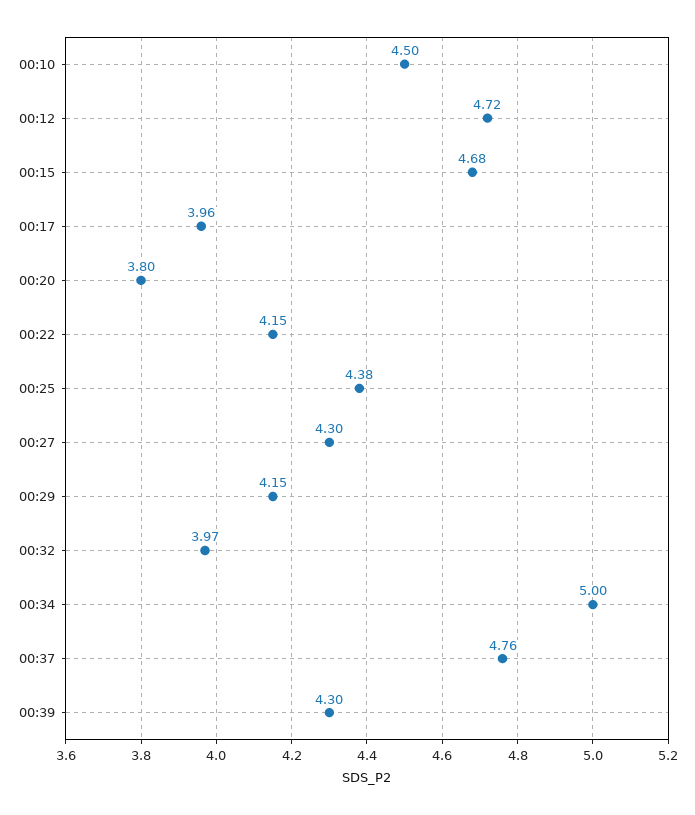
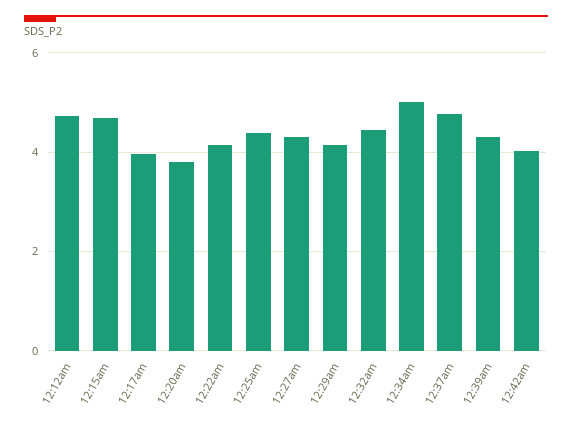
00:10: 4.5 -> none
00:32: 3.97 -> 4.4
12:42am: none -> 4

